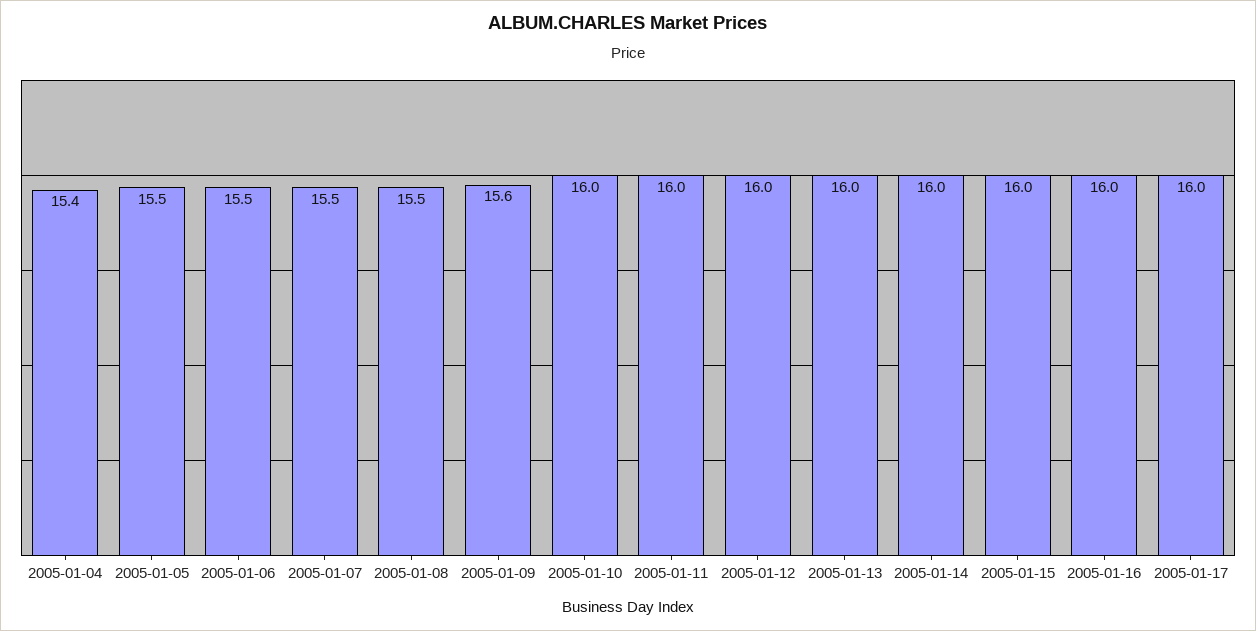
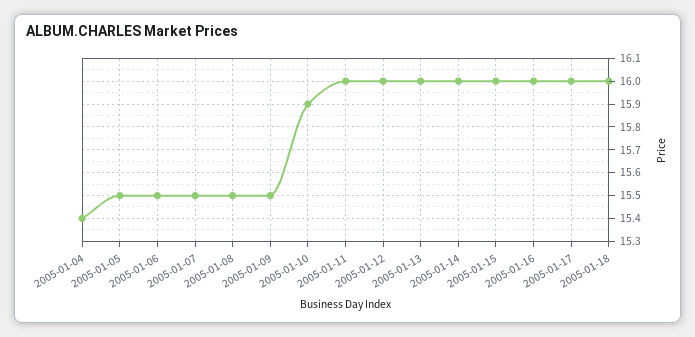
2005-01-09: 15.6 -> 15.5
2005-01-10: 16 -> 15.9
2005-01-18: none -> 16

